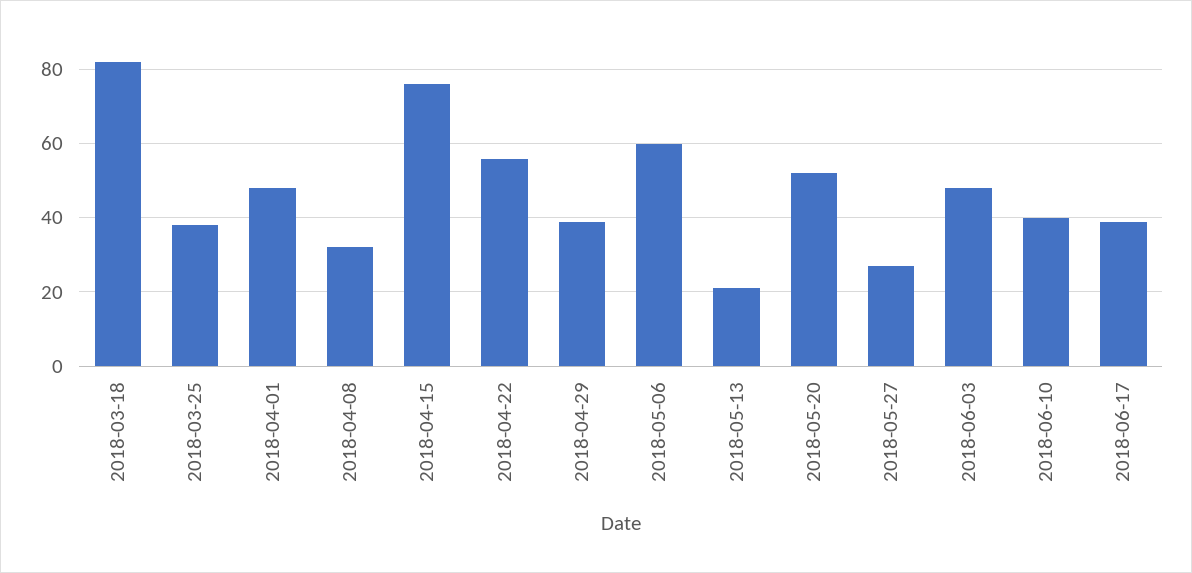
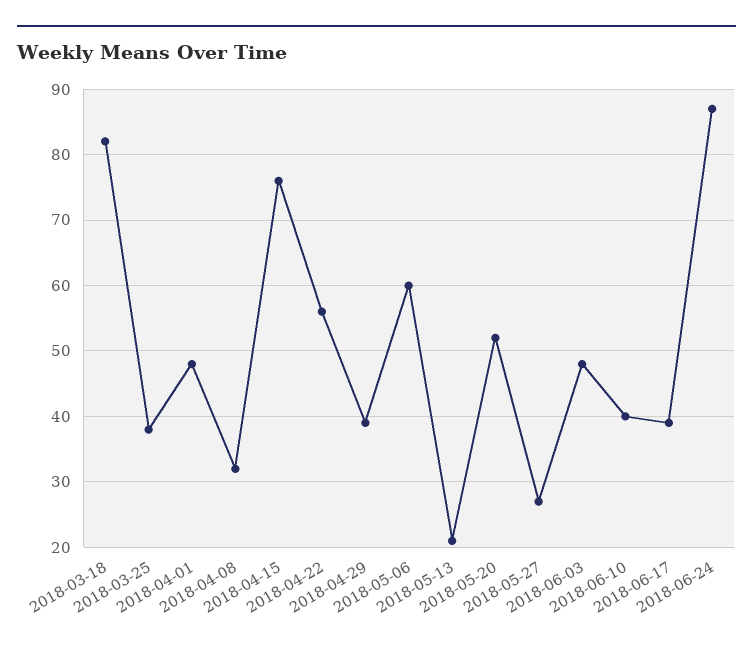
2018-06-24: none -> 87

